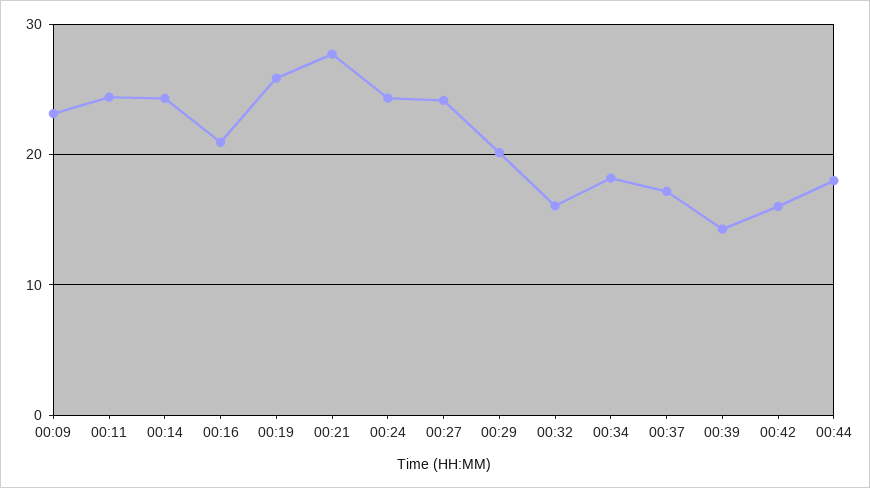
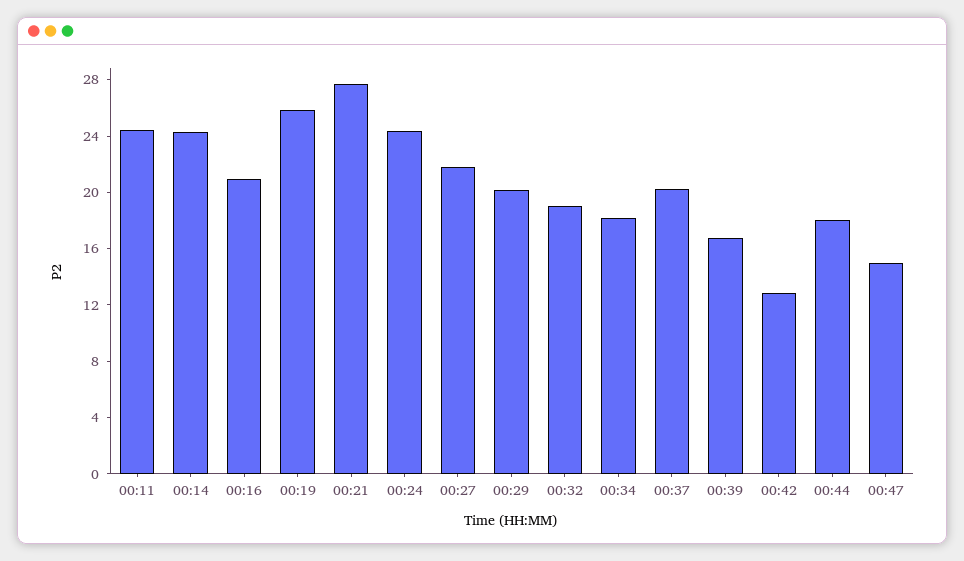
00:09: 23 -> none
00:27: 24 -> 22
00:32: 16 -> 19
00:37: 17 -> 20
00:39: 14 -> 17
00:42: 16 -> 13
00:47: none -> 15

